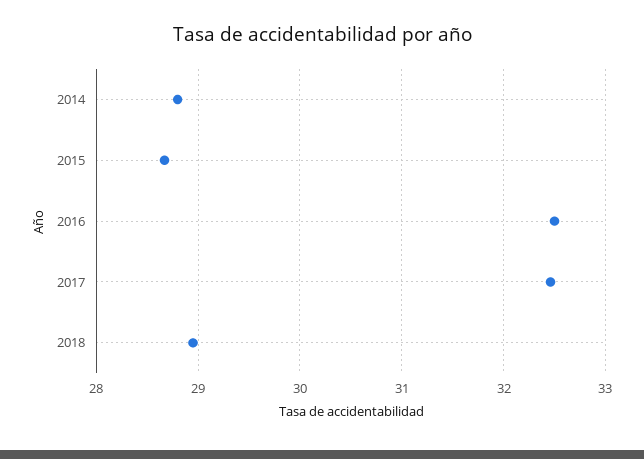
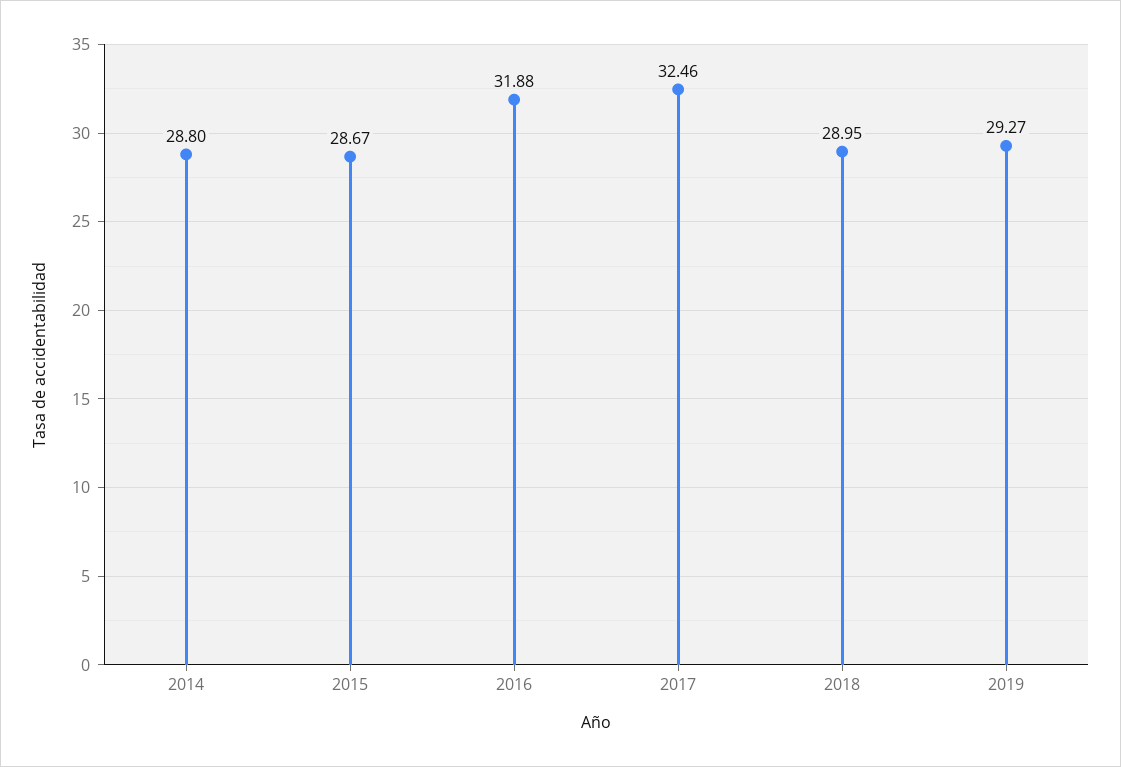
2016: 32.5 -> 31.88
2019: none -> 29.27

